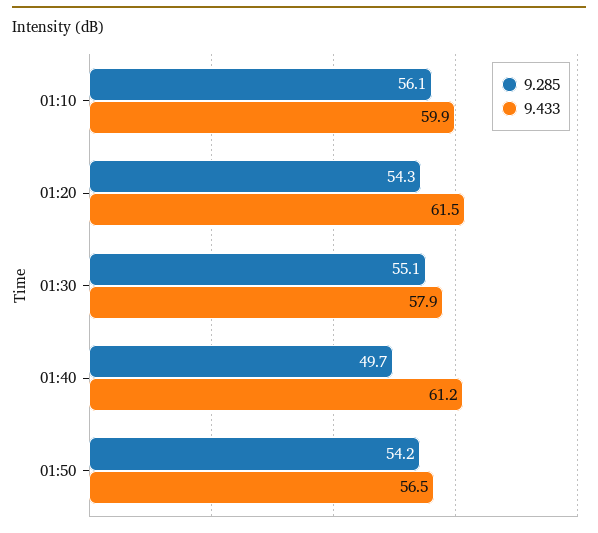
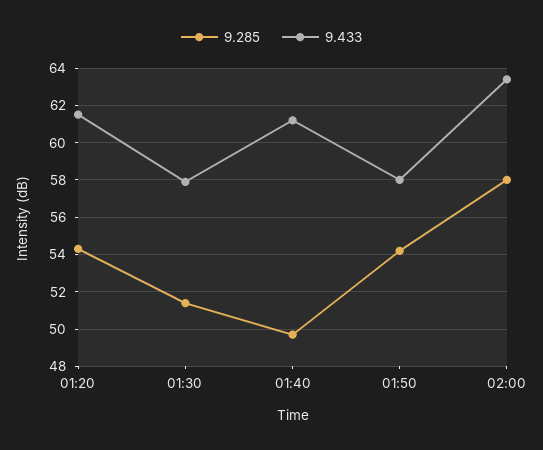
9.285, 01:10: 56.1 -> none
9.433, 01:10: 59.9 -> none
9.285, 01:30: 55.1 -> 51.5
9.433, 01:50: 56.5 -> 58
9.285, 02:00: none -> 58
9.433, 02:00: none -> 63.5

